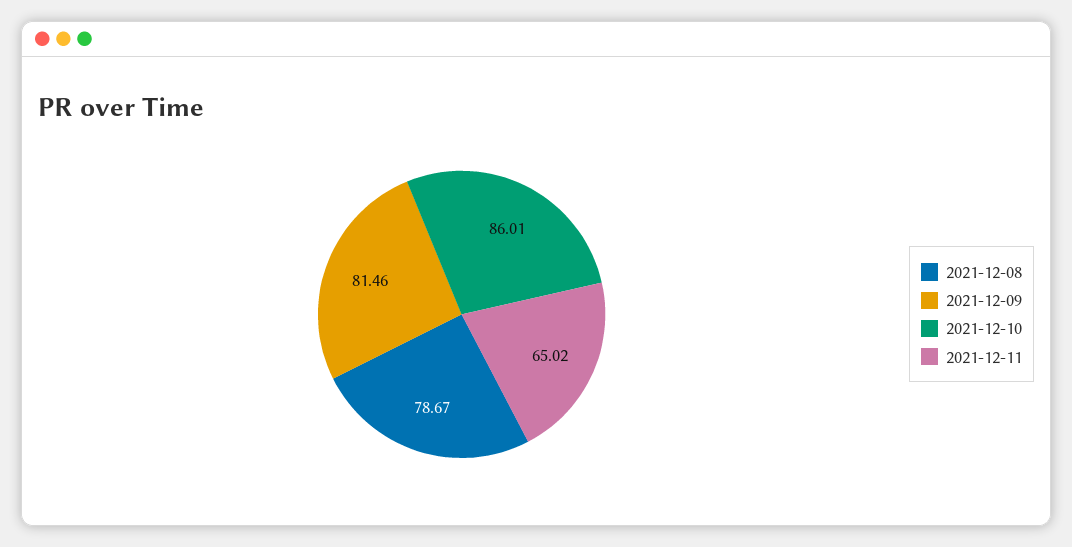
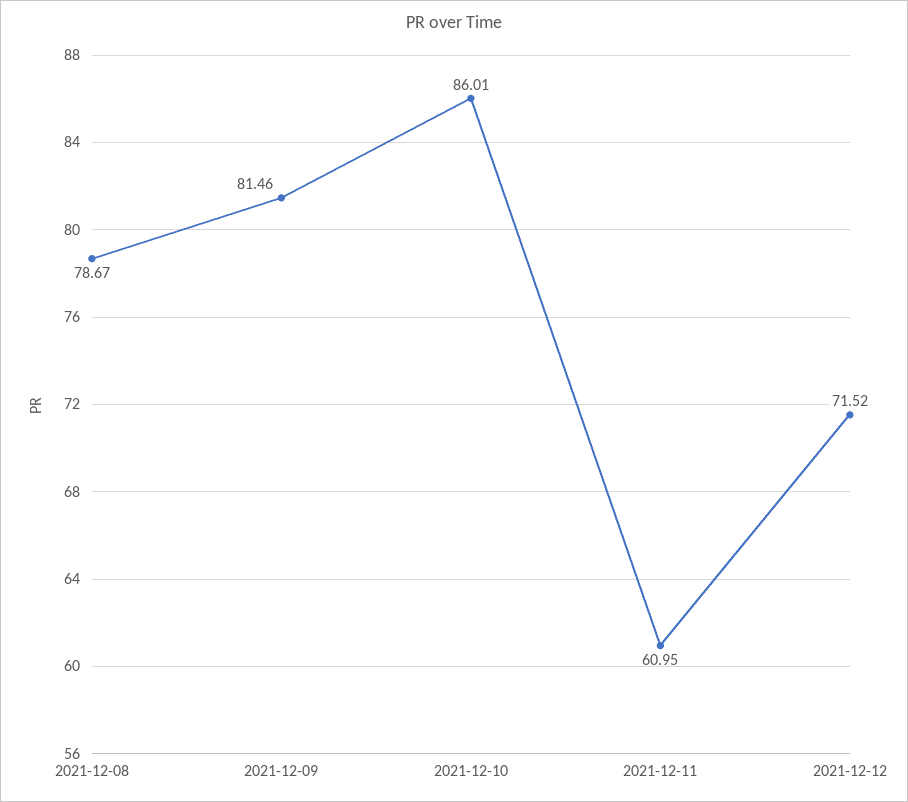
2021-12-11: 65.02 -> 60.95
2021-12-12: none -> 71.52

